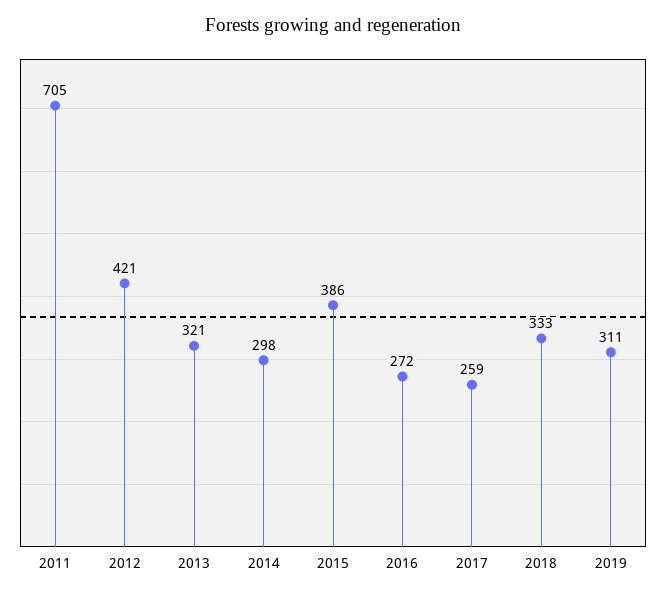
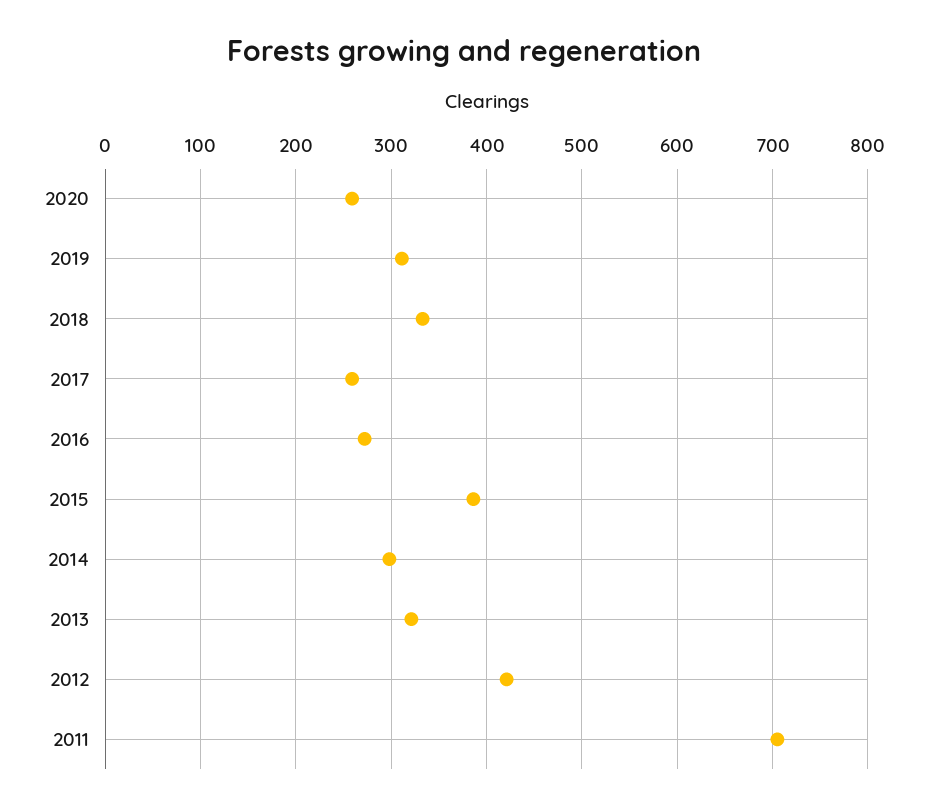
2020: none -> 260

